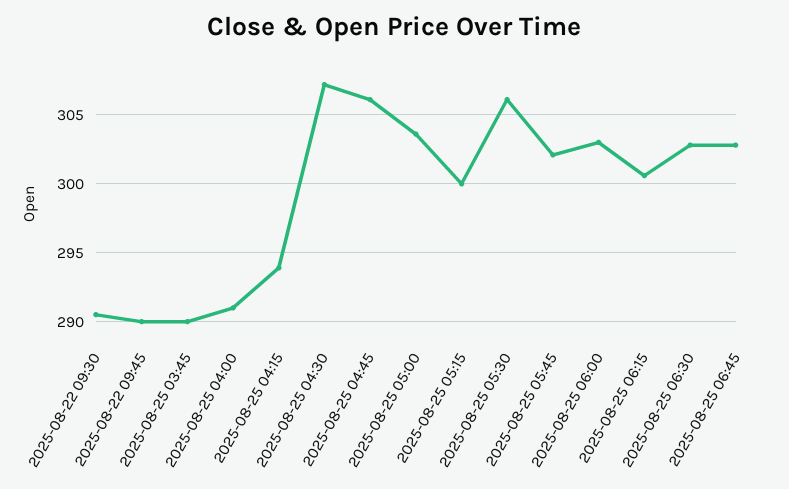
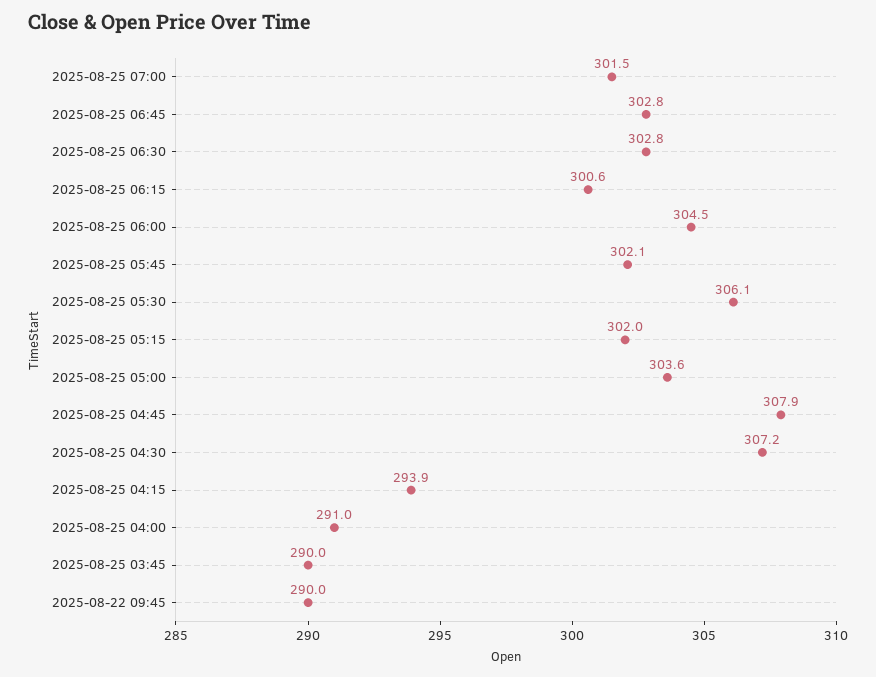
2025-08-22 09:30: 290.5 -> none
2025-08-25 04:45: 306 -> 307.9
2025-08-25 05:15: 300 -> 302
2025-08-25 06:00: 303 -> 304.5
2025-08-25 07:00: none -> 301.5

